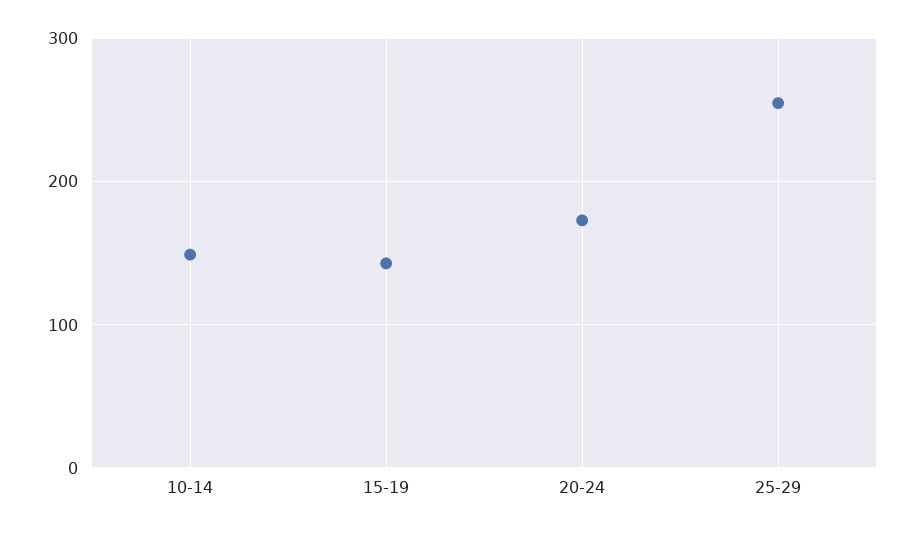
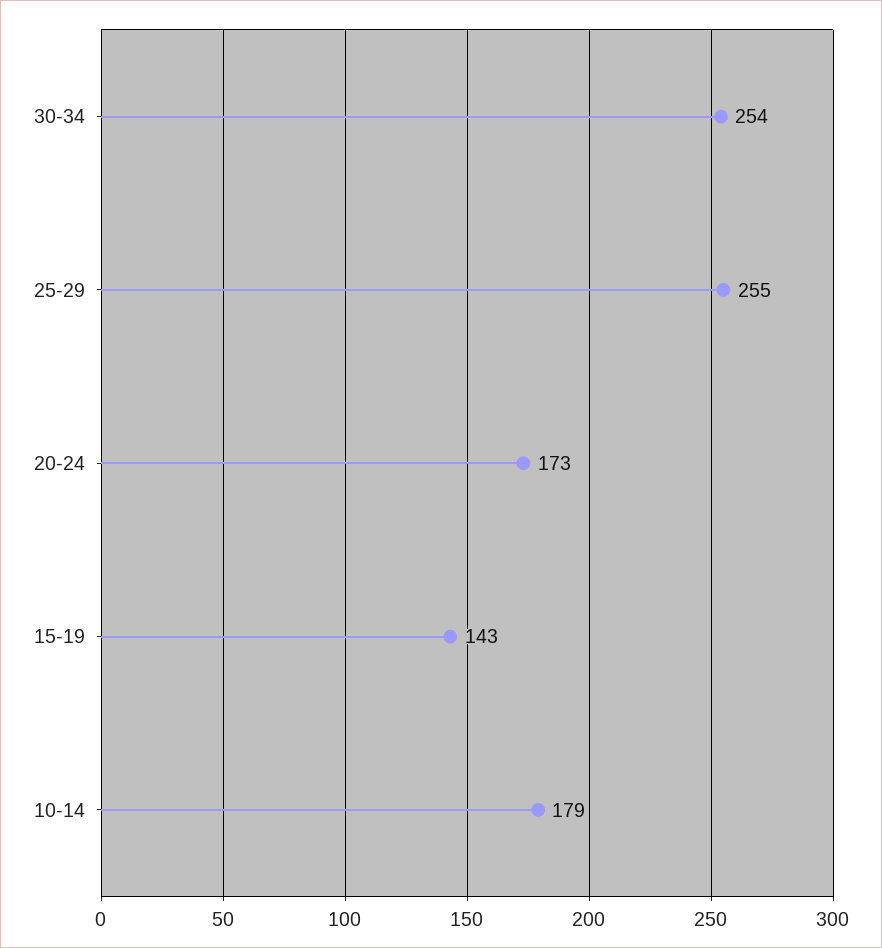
10-14: 150 -> 179
30-34: none -> 254

